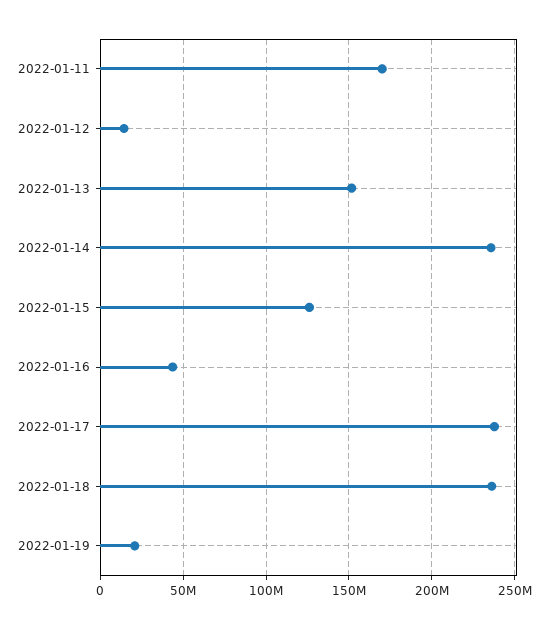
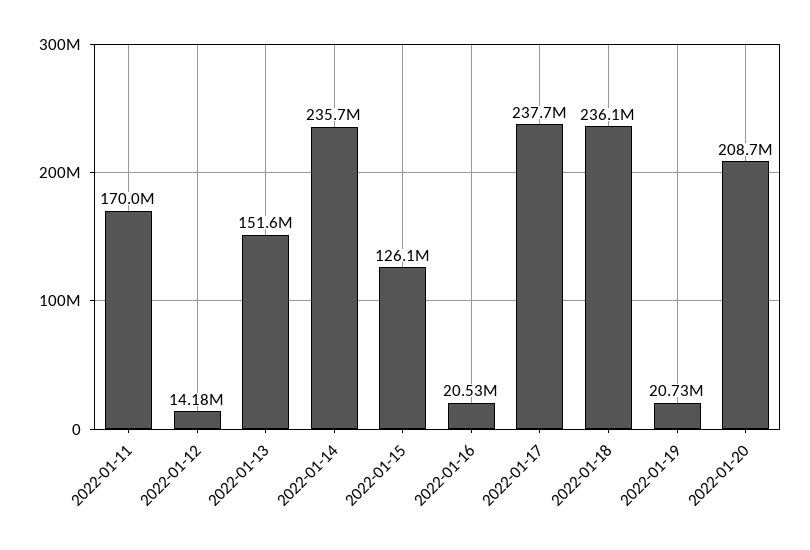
2022-01-16: 45000000 -> 20530000
2022-01-20: none -> 208700000

